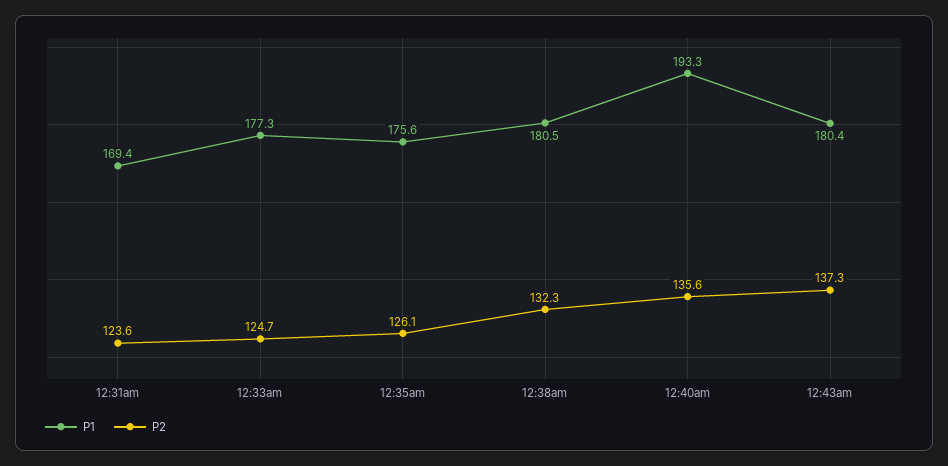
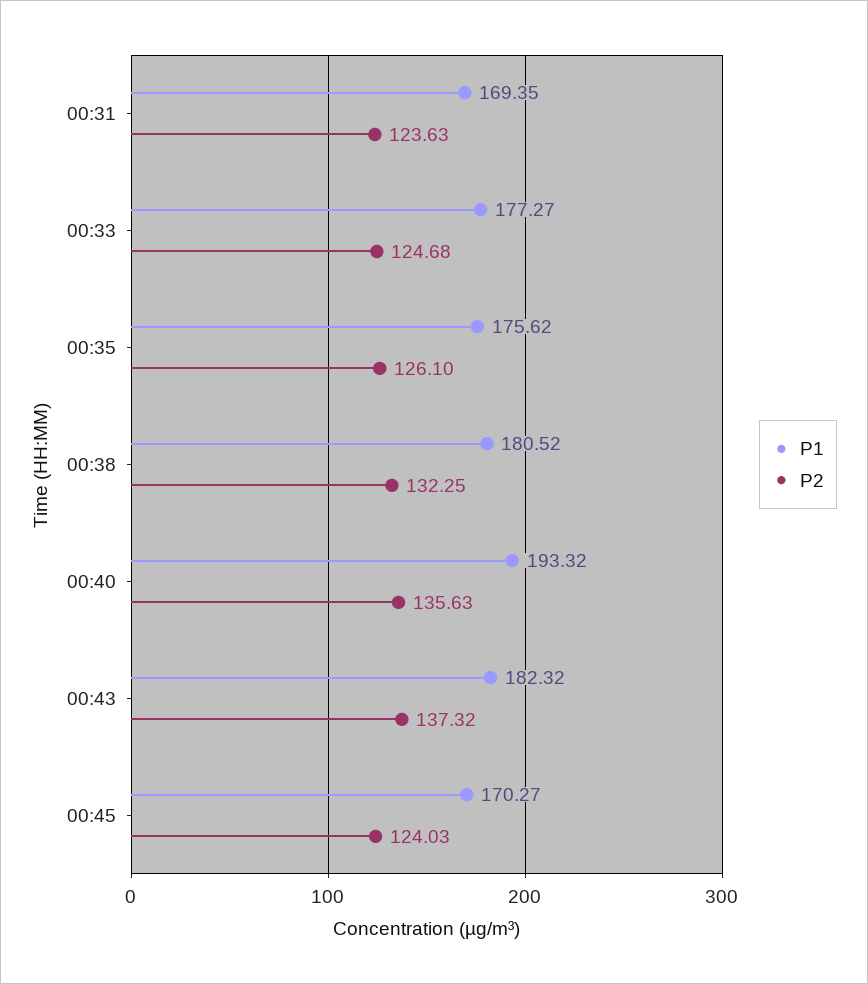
P1, 12:43am: 180.4 -> 182.32
P1, 00:45: none -> 170.27
P2, 00:45: none -> 124.03

